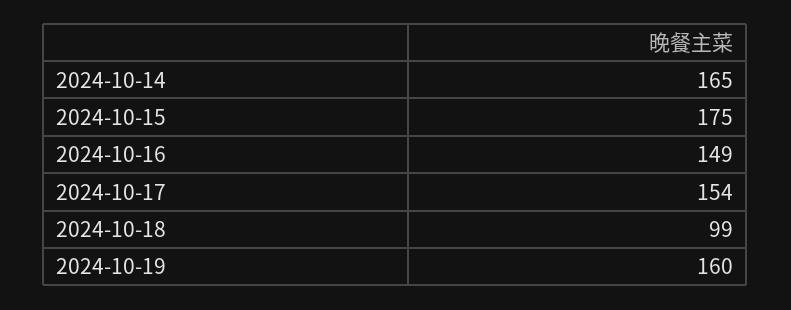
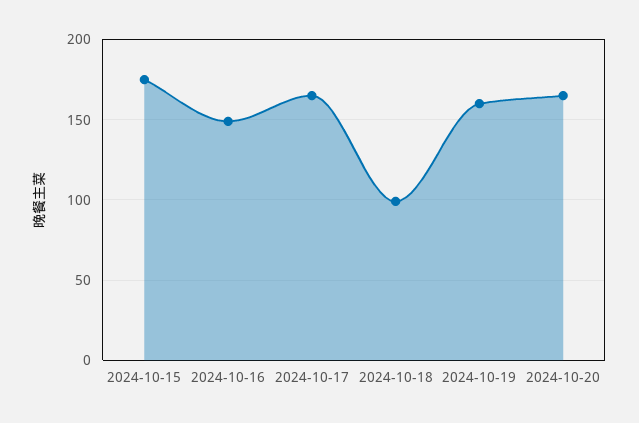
2024-10-14: 165 -> none
2024-10-17: 154 -> 165
2024-10-20: none -> 165

